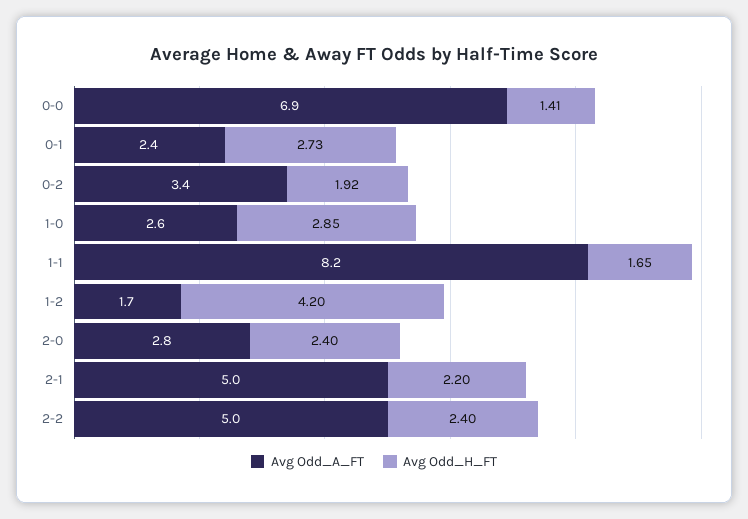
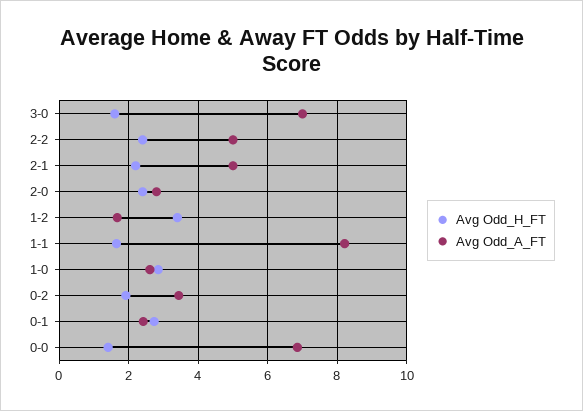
Avg Odd_H_FT, 1-2: 4.2 -> 3.4
Avg Odd_H_FT, 3-0: none -> 1.6
Avg Odd_A_FT, 3-0: none -> 7

